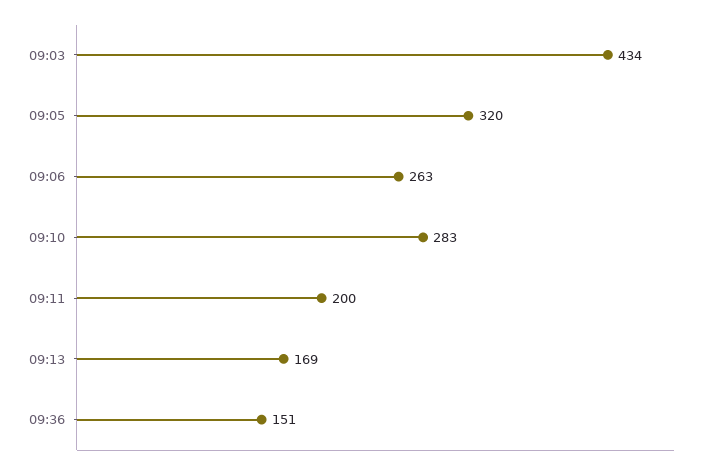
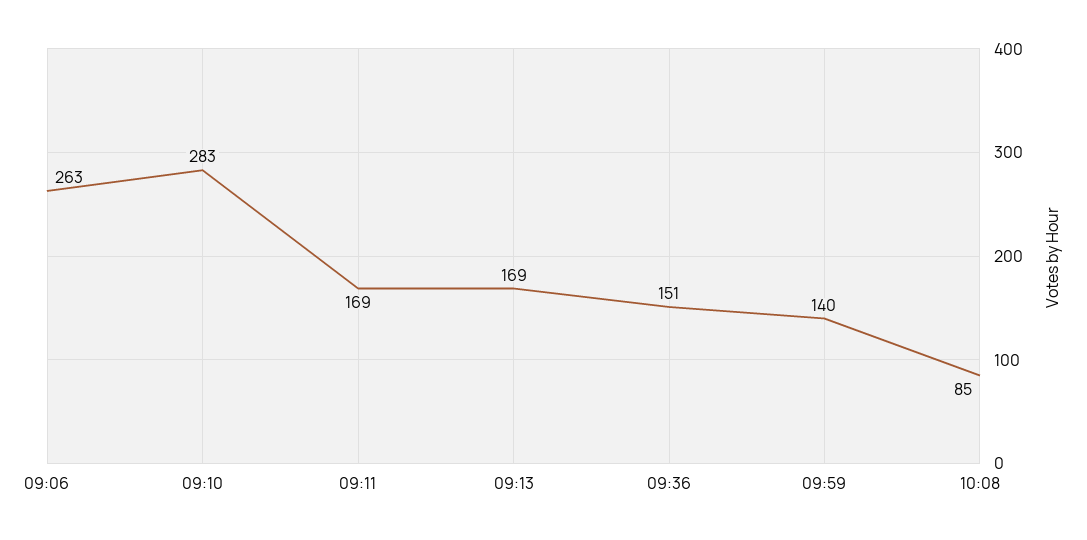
09:03: 434 -> none
09:05: 320 -> none
09:11: 200 -> 169
09:59: none -> 140
10:08: none -> 85

